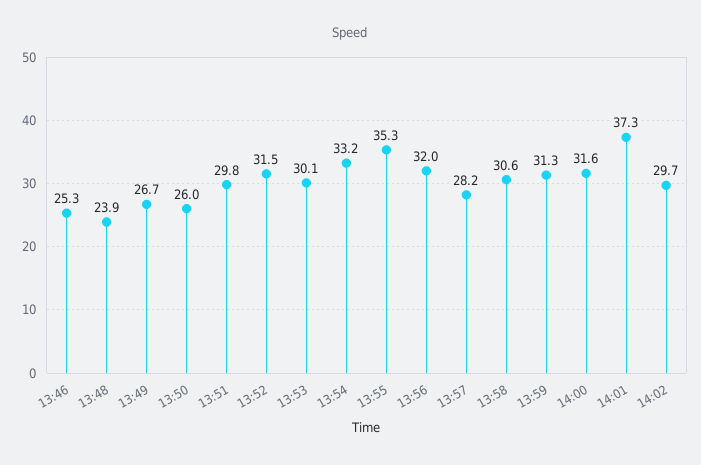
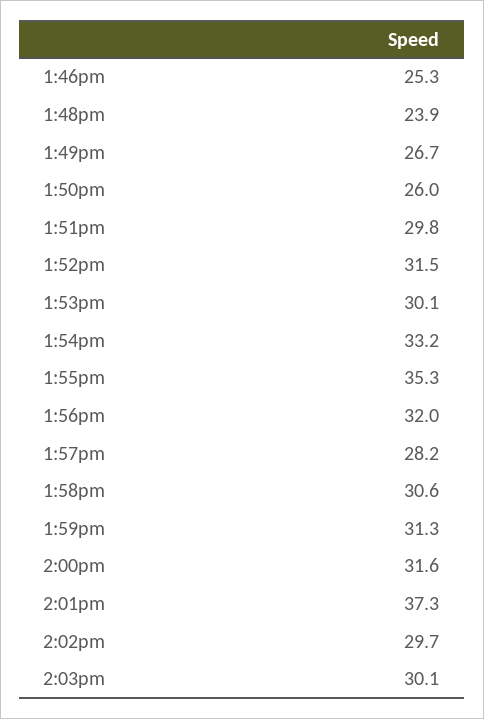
2:03pm: none -> 30.1

